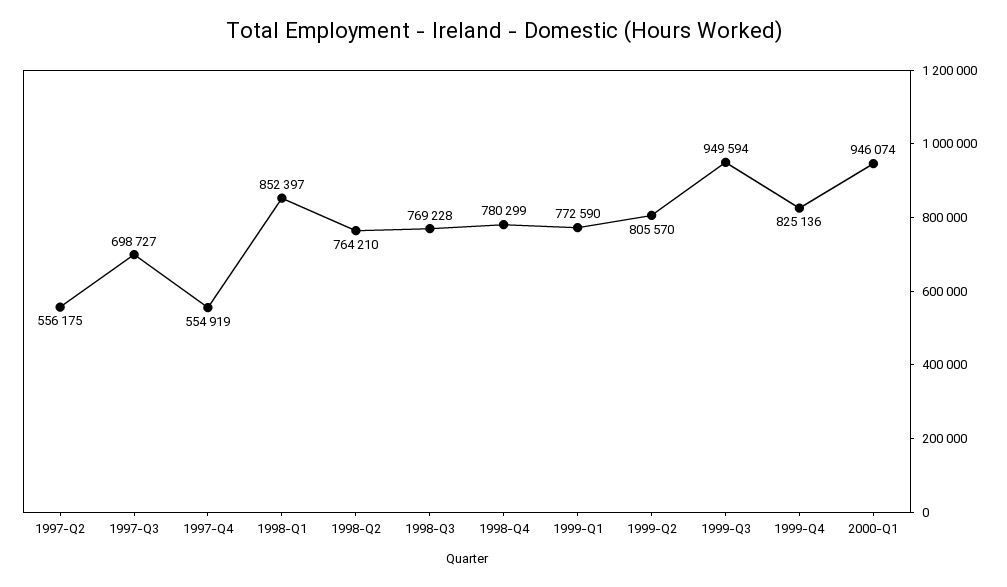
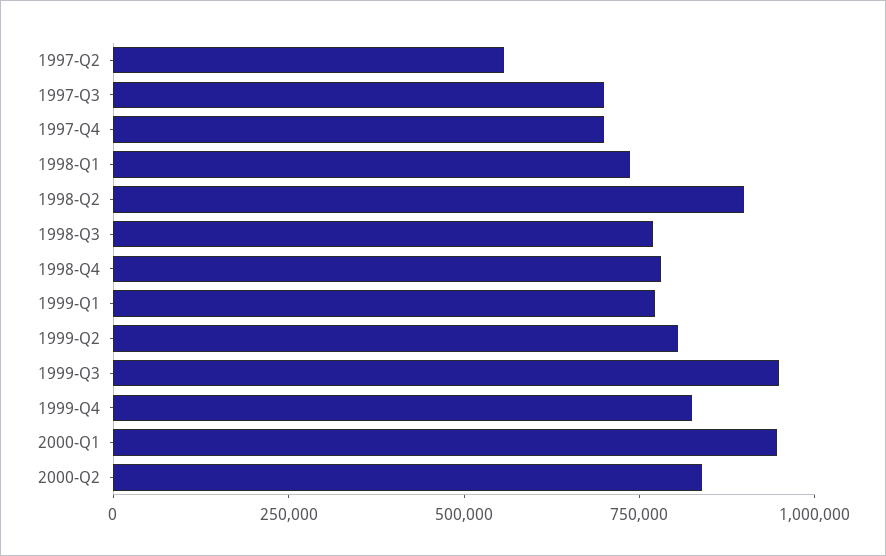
1997-Q4: 554919 -> 700000
1998-Q1: 852397 -> 750000
1998-Q2: 764210 -> 900000
2000-Q2: none -> 850000

